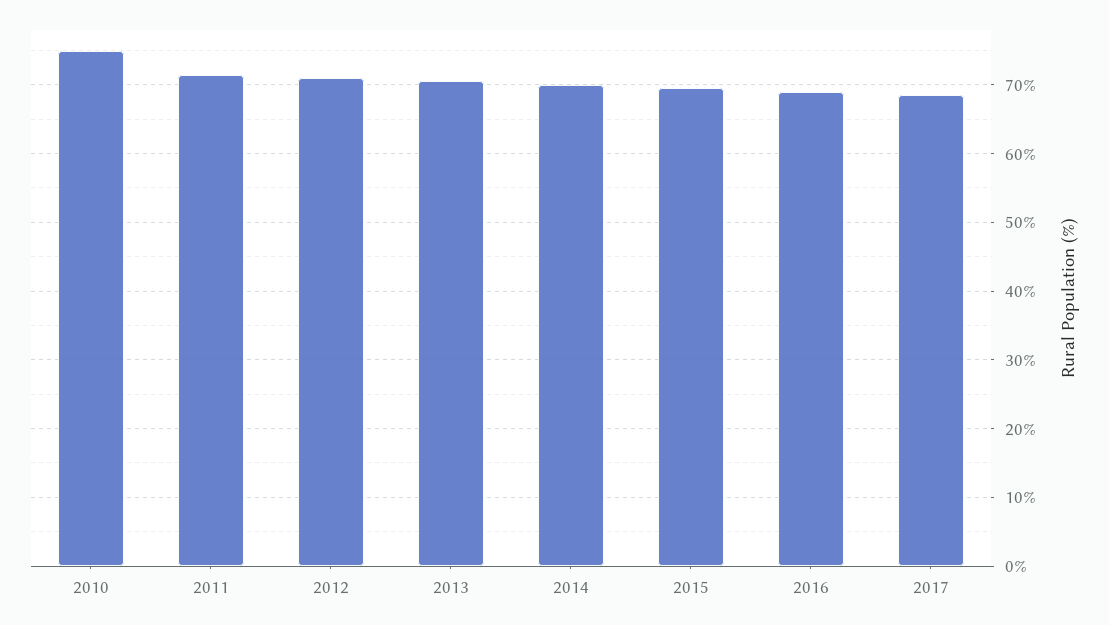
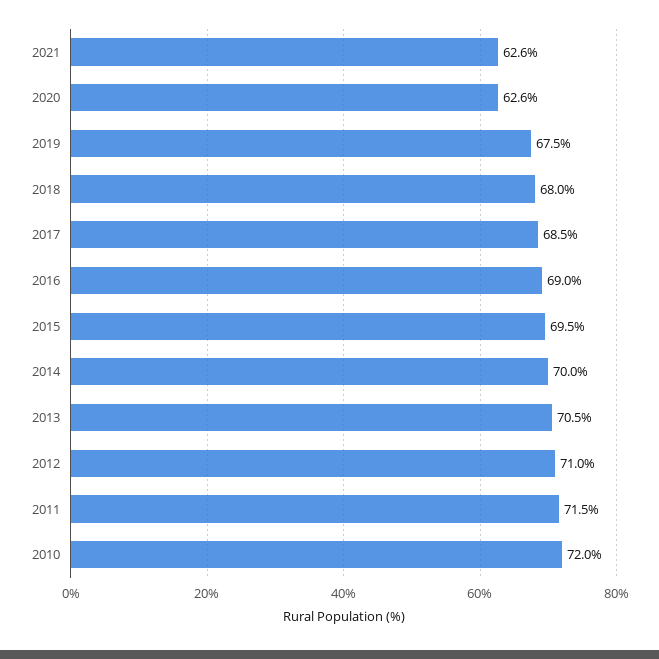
2010: 75 -> 72
2021: none -> 62.6
2020: none -> 62.6
2019: none -> 67.5
2018: none -> 68

